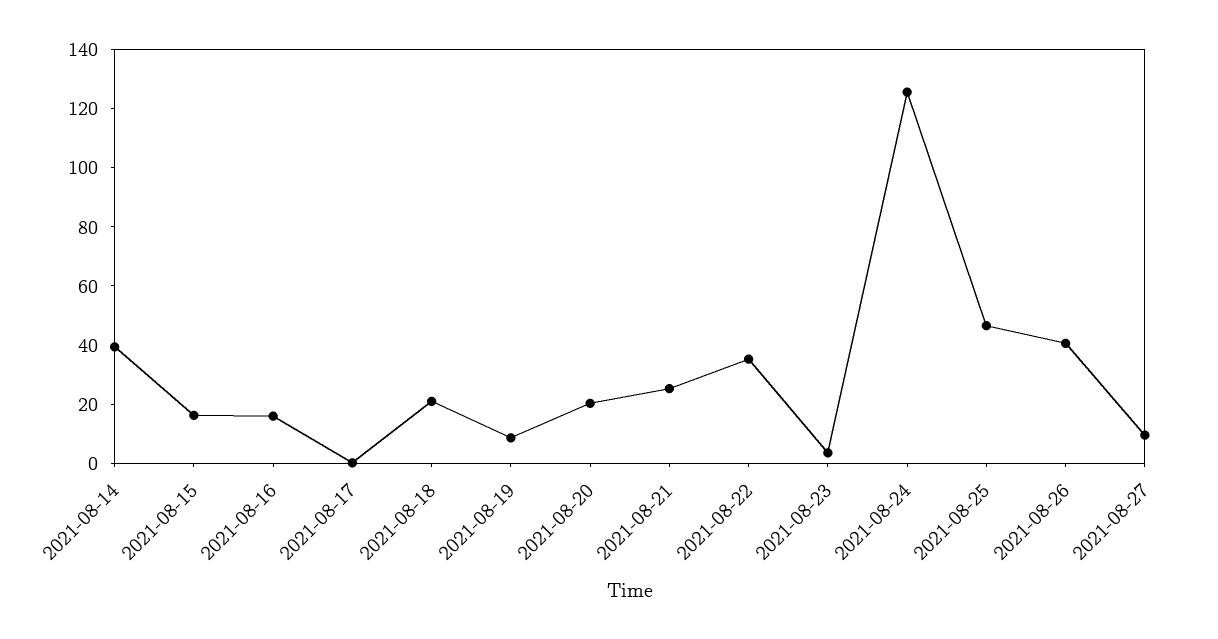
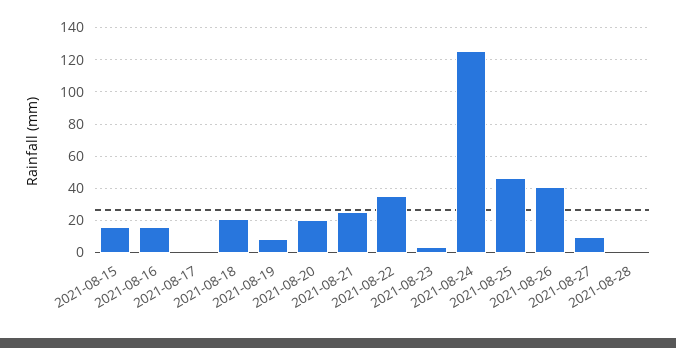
2021-08-14: 40 -> none
2021-08-28: none -> 0

